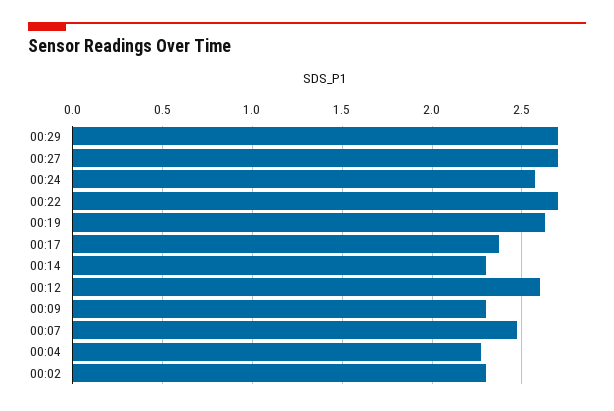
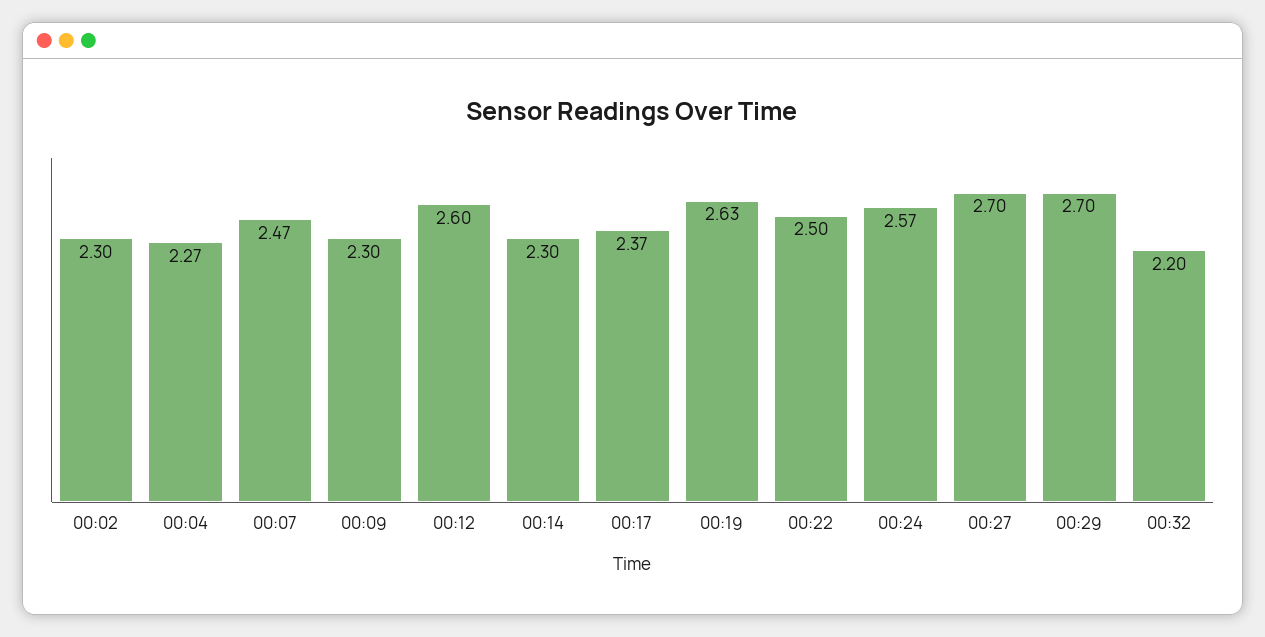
00:22: 2.7 -> 2.5
00:32: none -> 2.2

